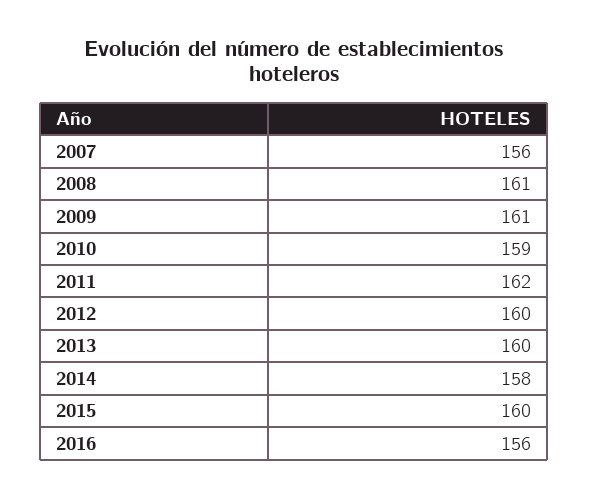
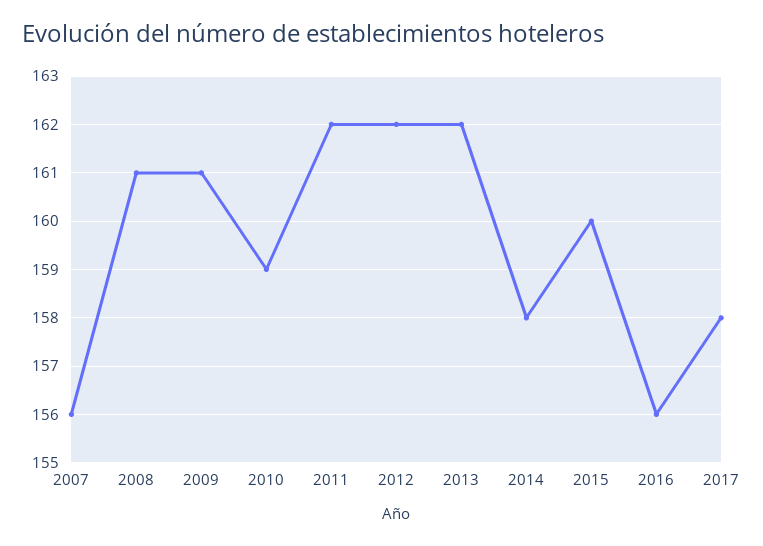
2012: 160 -> 162
2013: 160 -> 162
2017: none -> 158

